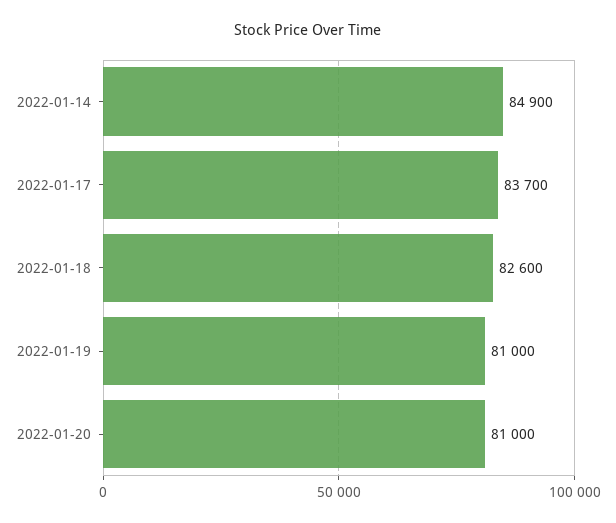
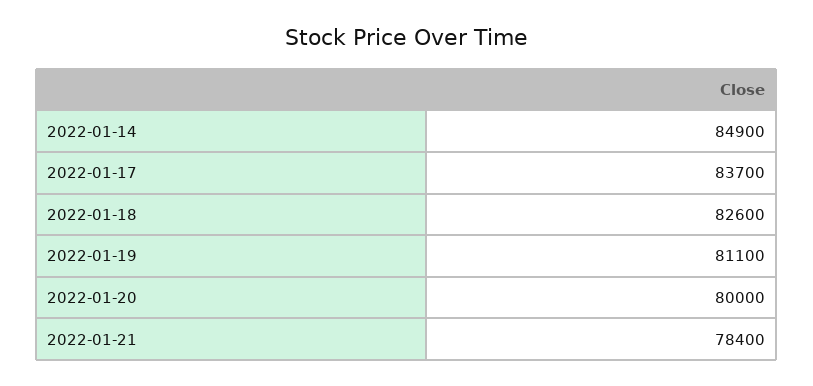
2022-01-19: 81000 -> 81100
2022-01-20: 81000 -> 80000
2022-01-21: none -> 78400

